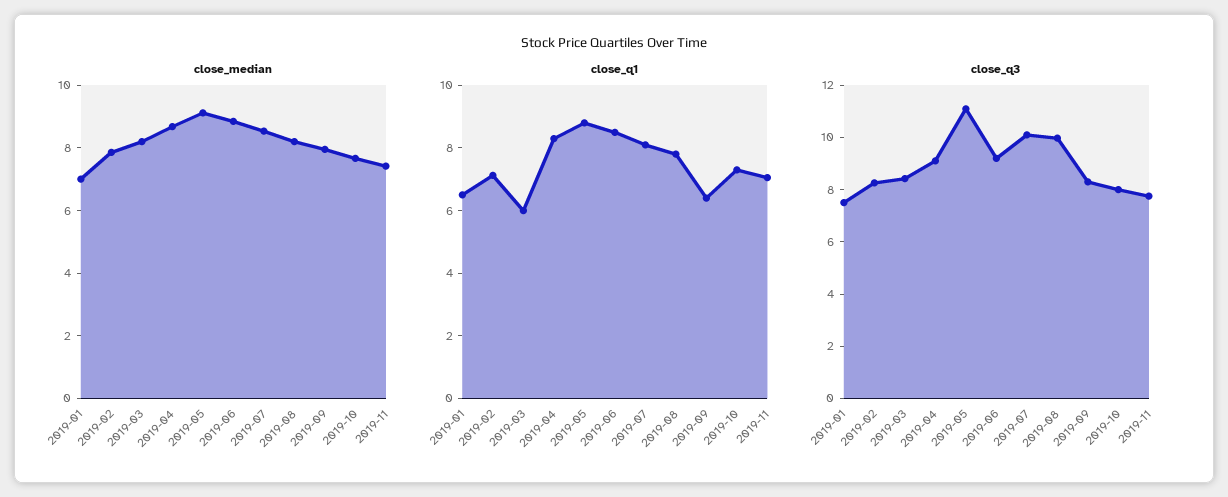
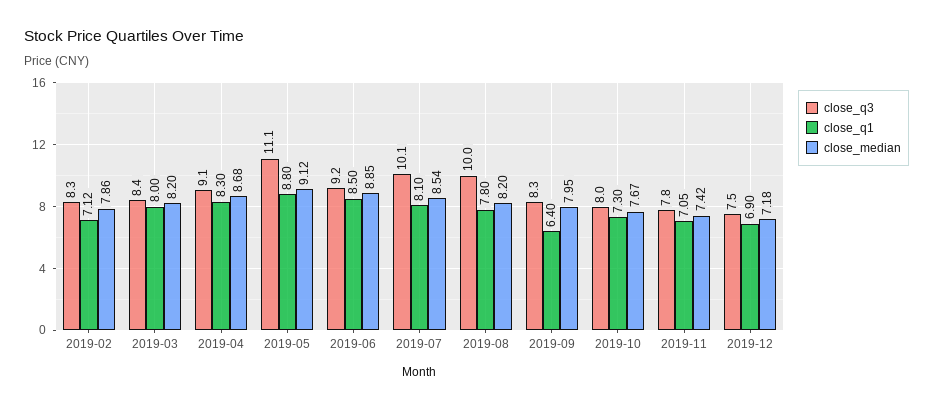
close_median, 2019-01: 7 -> none
close_q1, 2019-01: 6.5 -> none
close_q1, 2019-03: 6 -> 8
close_q3, 2019-01: 7.5 -> none
close_q3, 2019-12: none -> 7.5
close_q1, 2019-12: none -> 6.9
close_median, 2019-12: none -> 7.18

